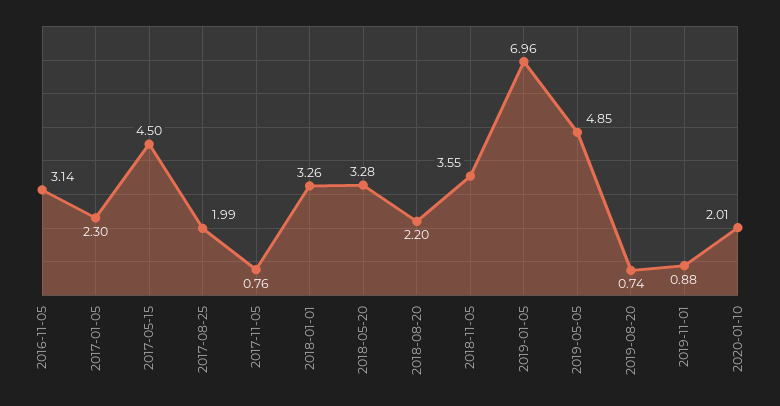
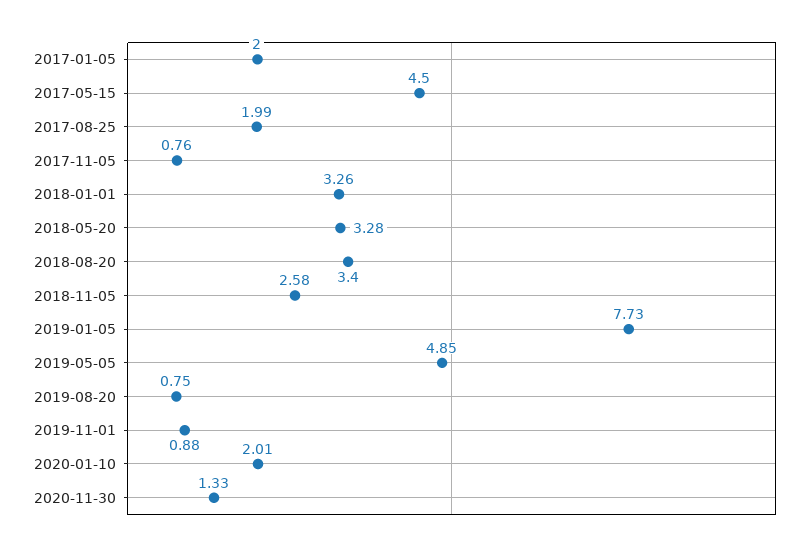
2016-11-05: 3.14 -> none
2017-01-05: 2.3 -> 2
2018-08-20: 2.2 -> 3.4
2018-11-05: 3.55 -> 2.58
2019-01-05: 6.96 -> 7.73
2019-08-20: 0.74 -> 0.75
2020-11-30: none -> 1.33

